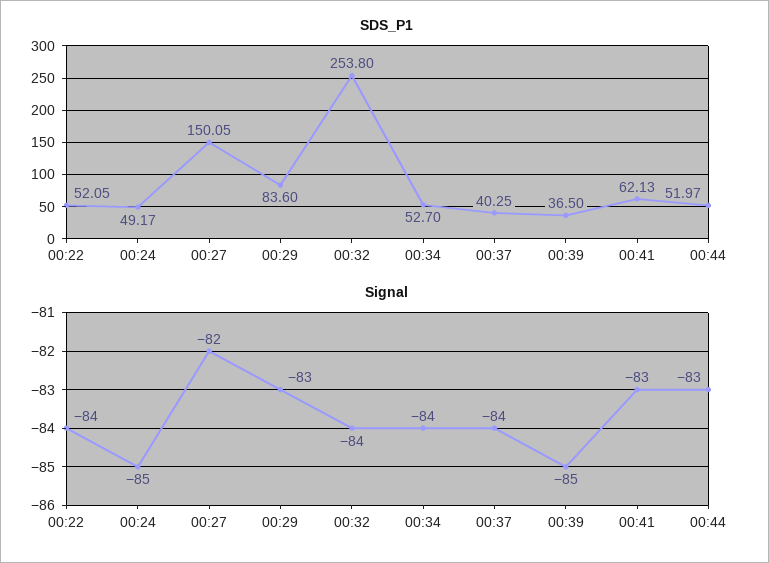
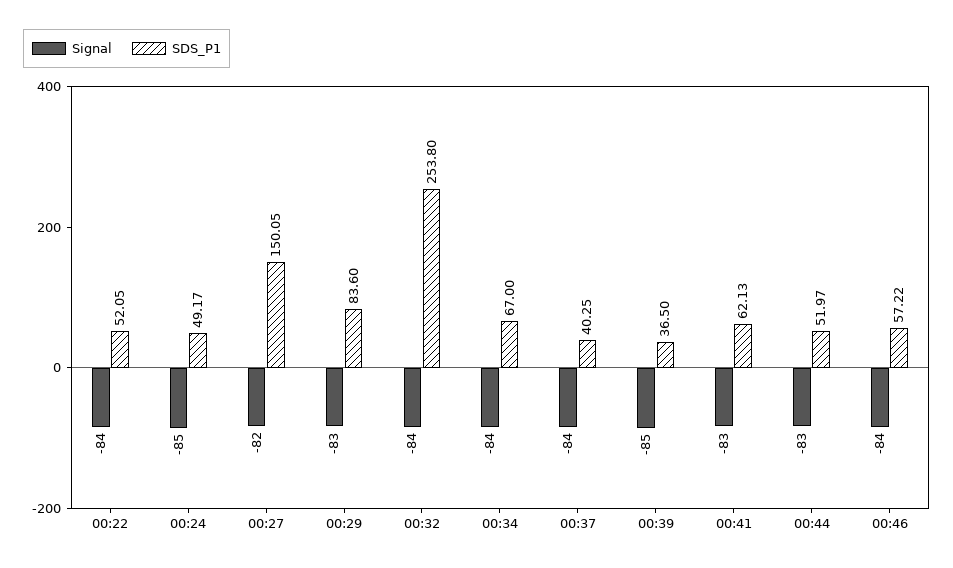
SDS_P1, 00:34: 52.7 -> 67
Signal, 00:46: none -> -84
SDS_P1, 00:46: none -> 57.22

